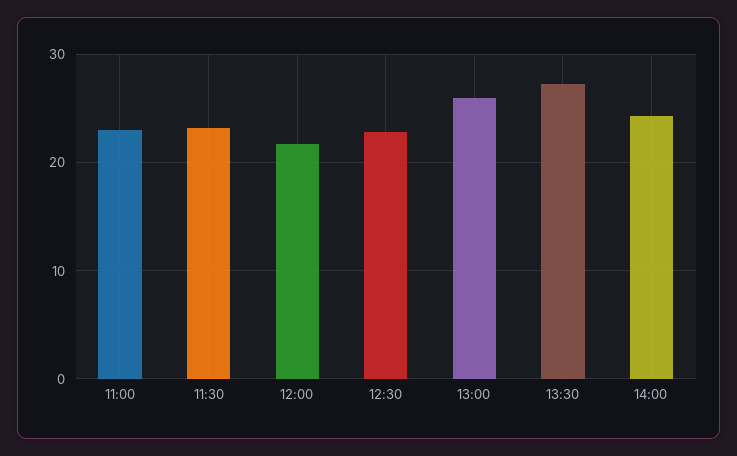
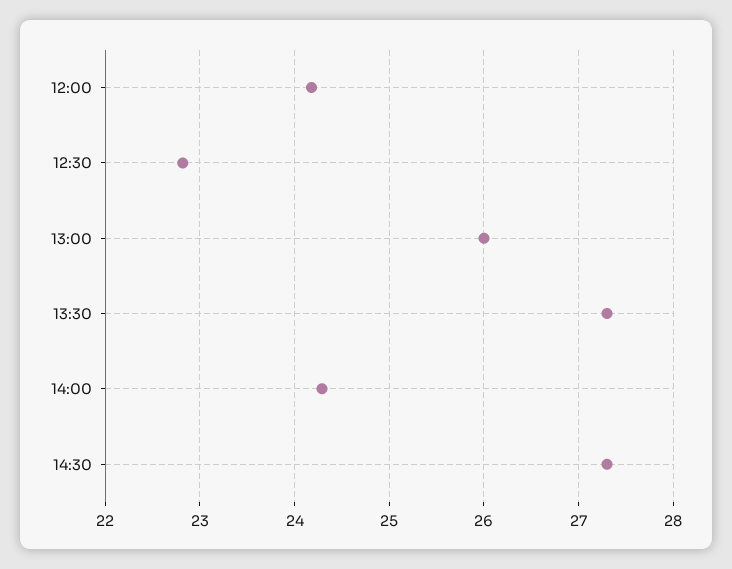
11:00: 23 -> none
11:30: 23 -> none
12:00: 22 -> 24.2
14:30: none -> 27.3

